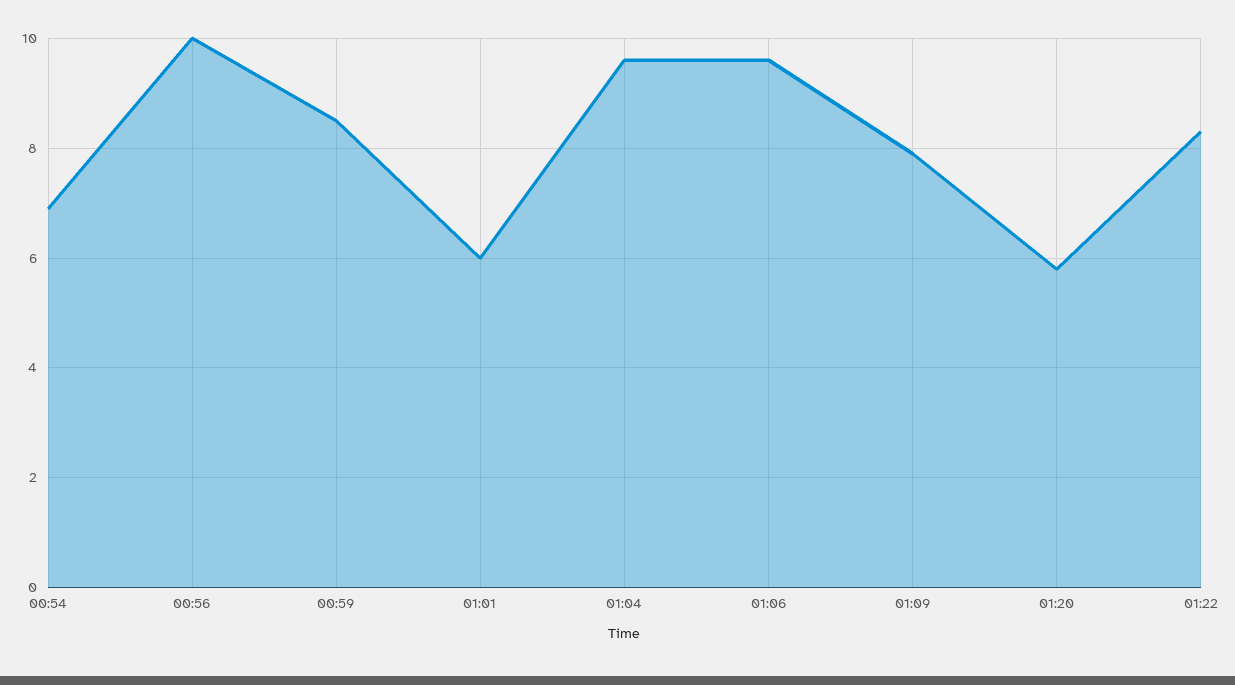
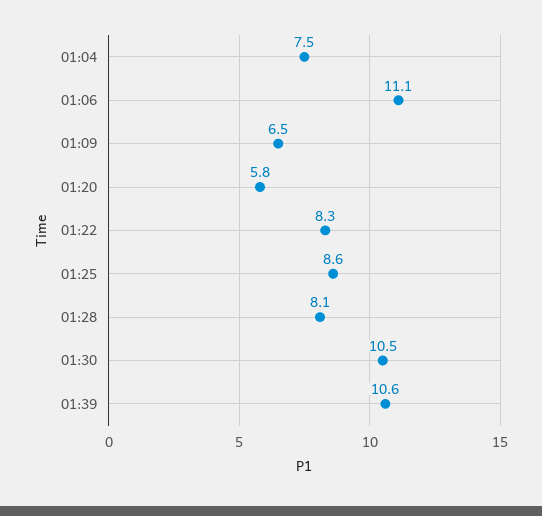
00:54: 7 -> none
00:56: 10 -> none
00:59: 8.5 -> none
01:01: 6 -> none
01:04: 9.5 -> 7.5
01:06: 9.5 -> 11.1
01:09: 8 -> 6.5
01:25: none -> 8.6
01:28: none -> 8.1
01:30: none -> 10.5
01:39: none -> 10.6

